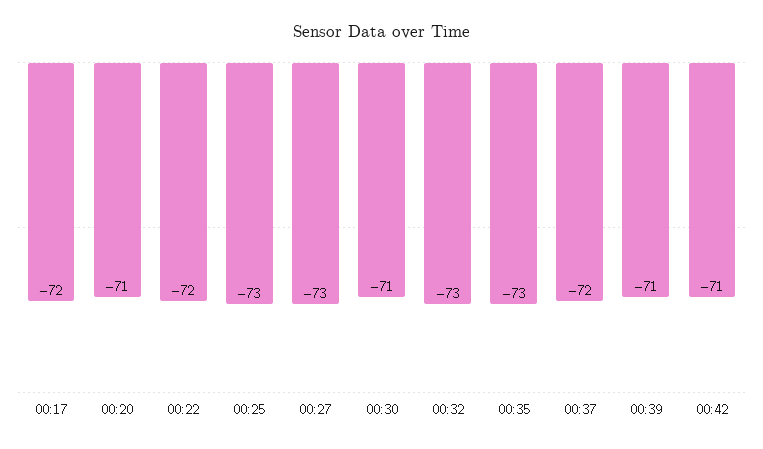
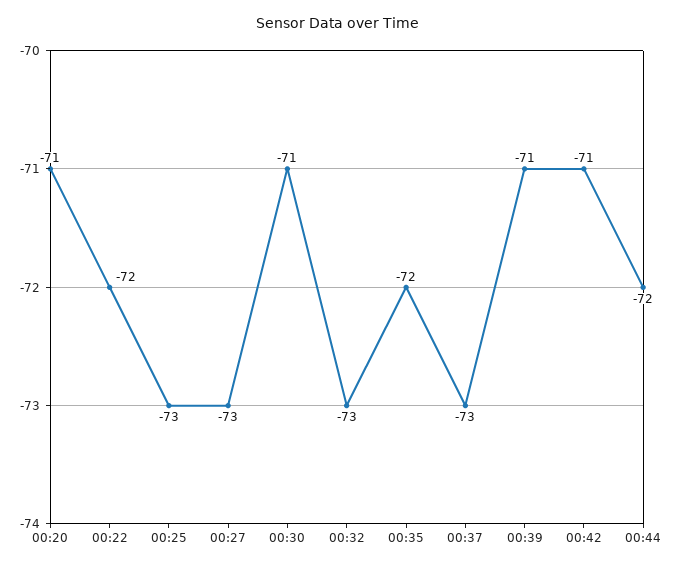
00:17: -72 -> none
00:35: -73 -> -72
00:37: -72 -> -73
00:44: none -> -72

